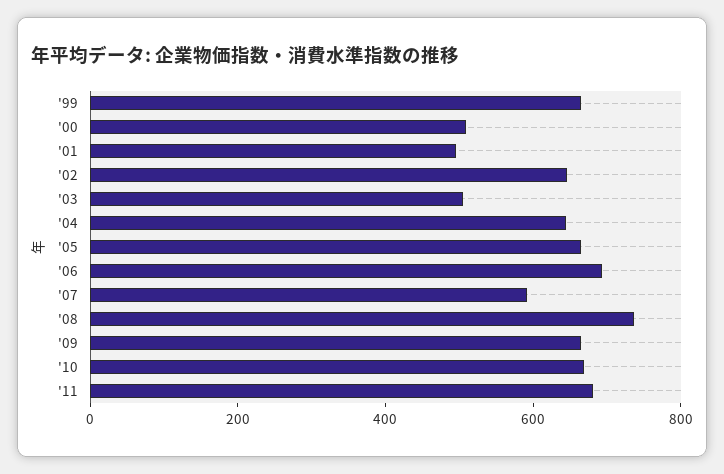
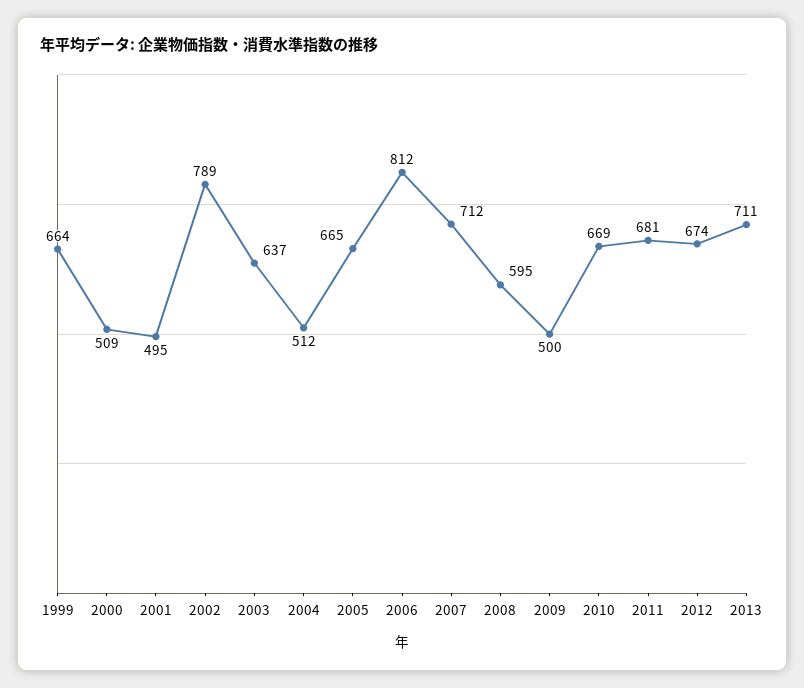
'02: 650 -> 789
'03: 500 -> 637
'04: 650 -> 512
'06: 700 -> 812
'07: 600 -> 712
'08: 750 -> 595
'09: 650 -> 500
2012: none -> 674
2013: none -> 711

